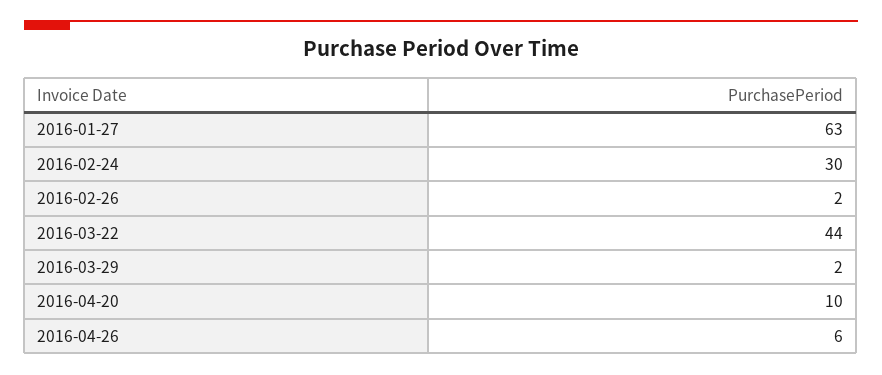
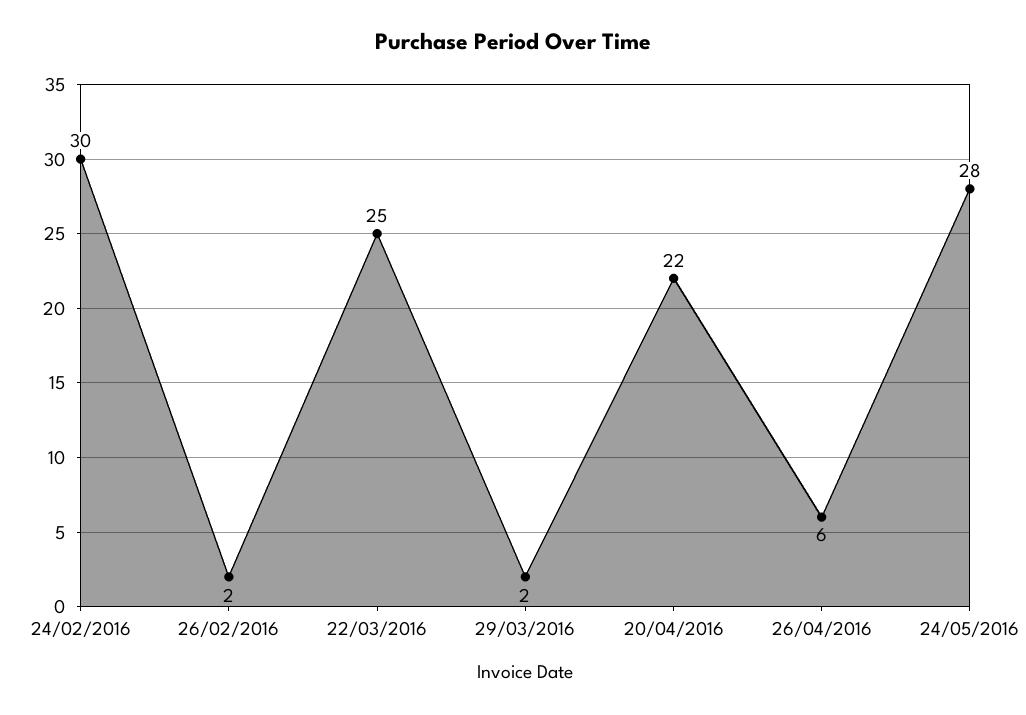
2016-01-27: 63 -> none
2016-03-22: 44 -> 25
2016-04-20: 10 -> 22
24/05/2016: none -> 28

